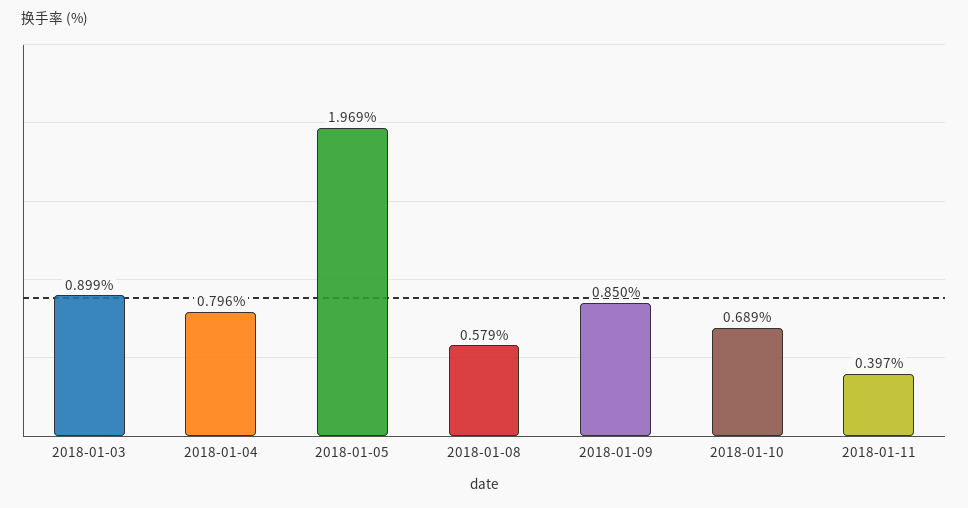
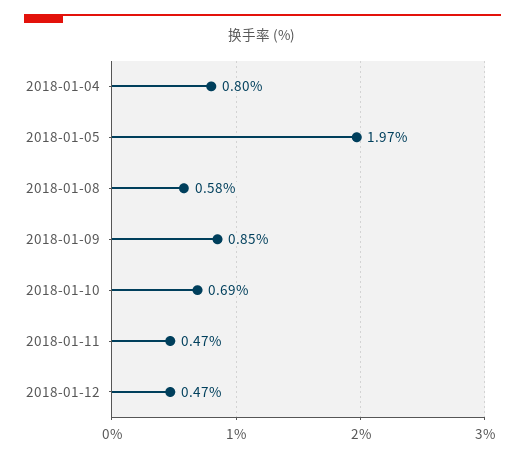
2018-01-03: 0.899 -> none
2018-01-11: 0.397 -> 0.47
2018-01-12: none -> 0.47

